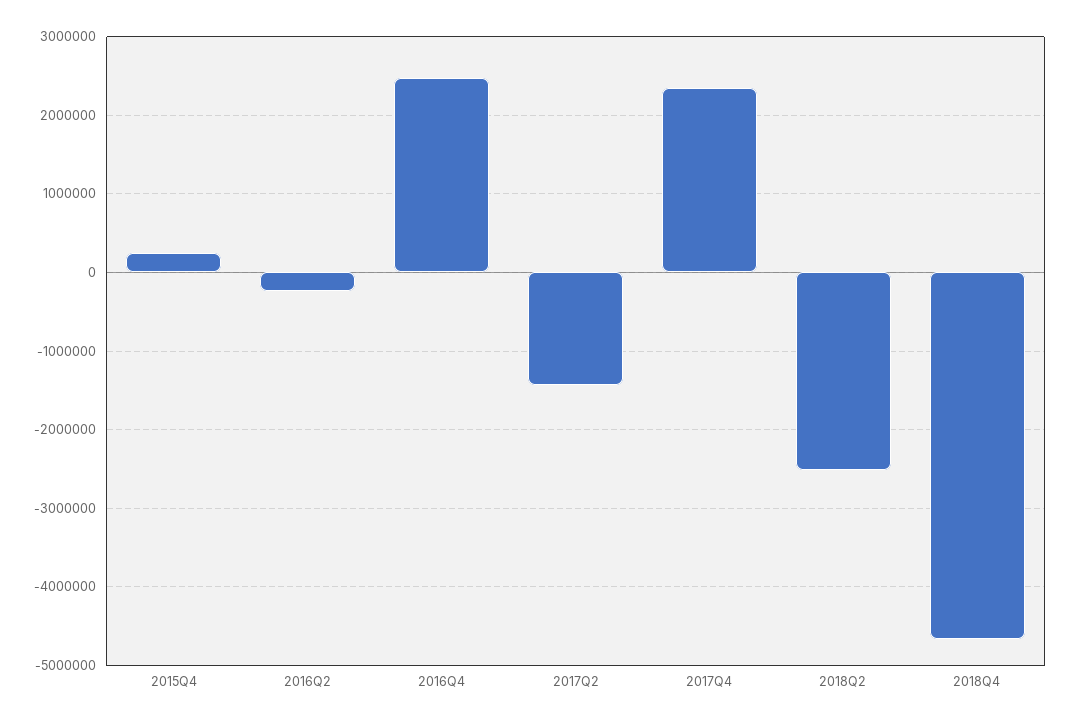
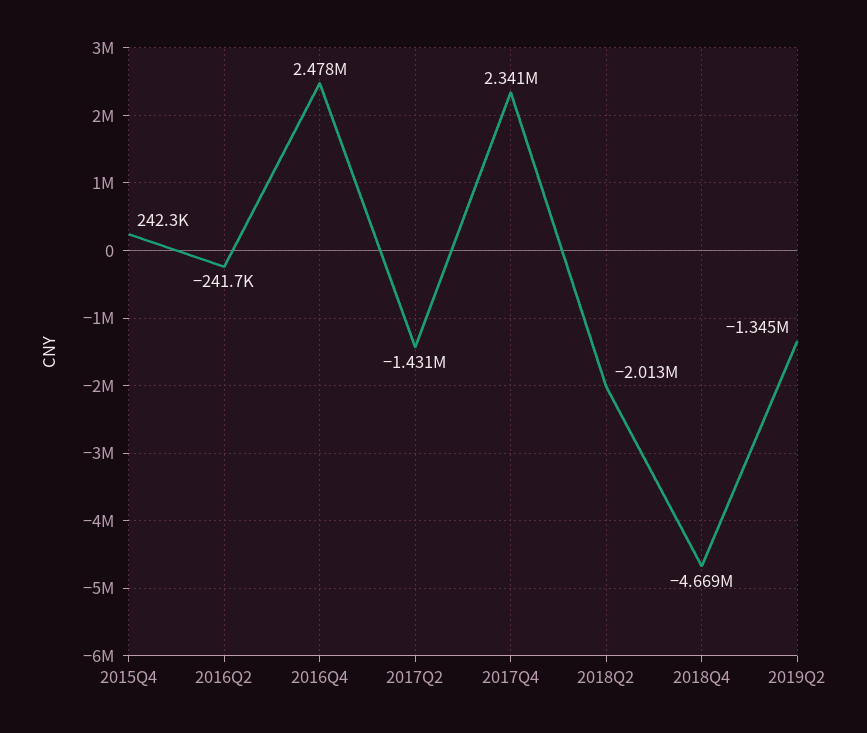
2018Q2: -2500000 -> -2013000
2019Q2: none -> -1345000

